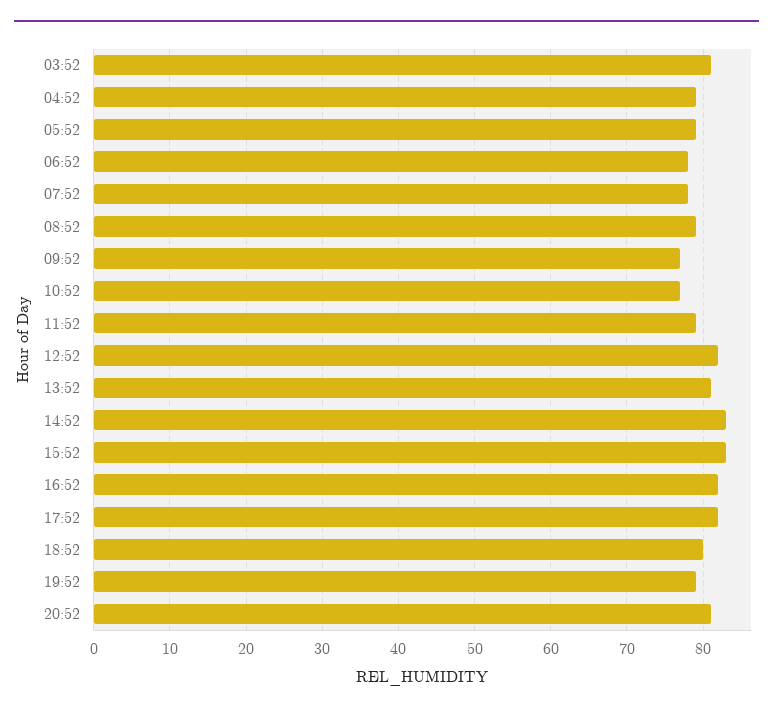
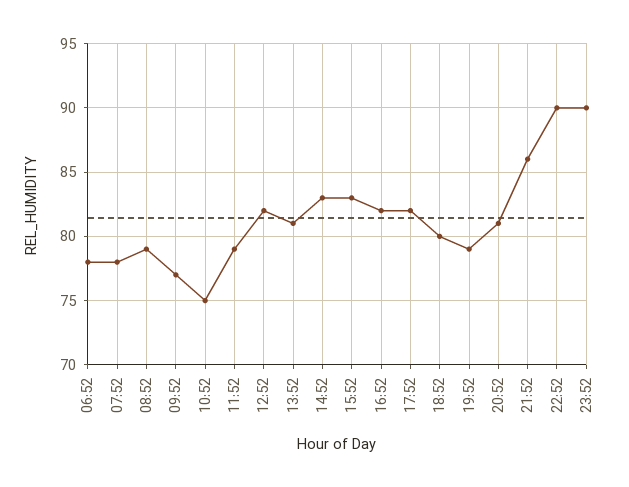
03:52: 81 -> none
04:52: 79 -> none
05:52: 79 -> none
10:52: 77 -> 75
21:52: none -> 86
22:52: none -> 90
23:52: none -> 90

